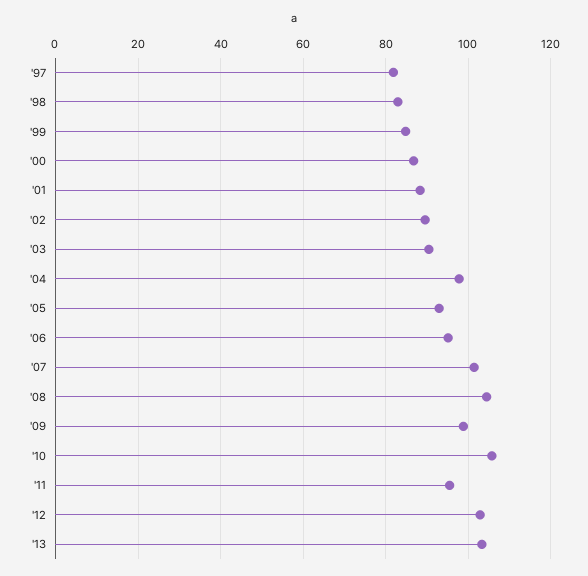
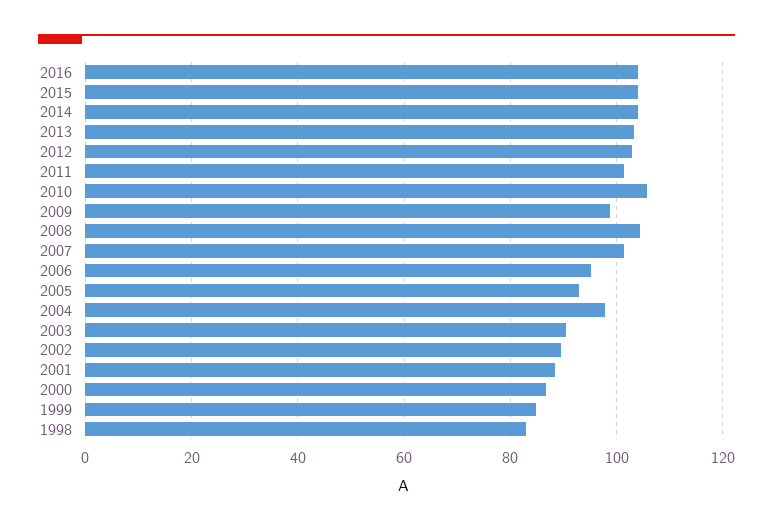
'97: 82 -> none
'11: 96 -> 102
2016: none -> 104
2015: none -> 104
2014: none -> 104

